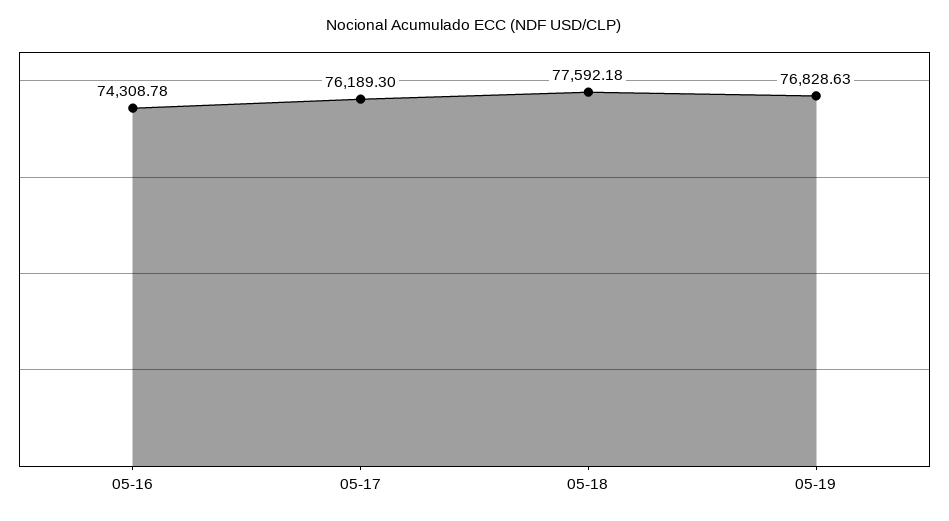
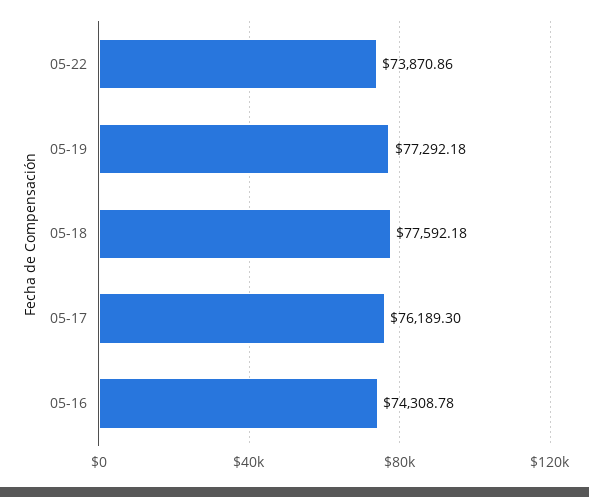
05-19: 76828.63 -> 77292.18
05-22: none -> 73870.86

